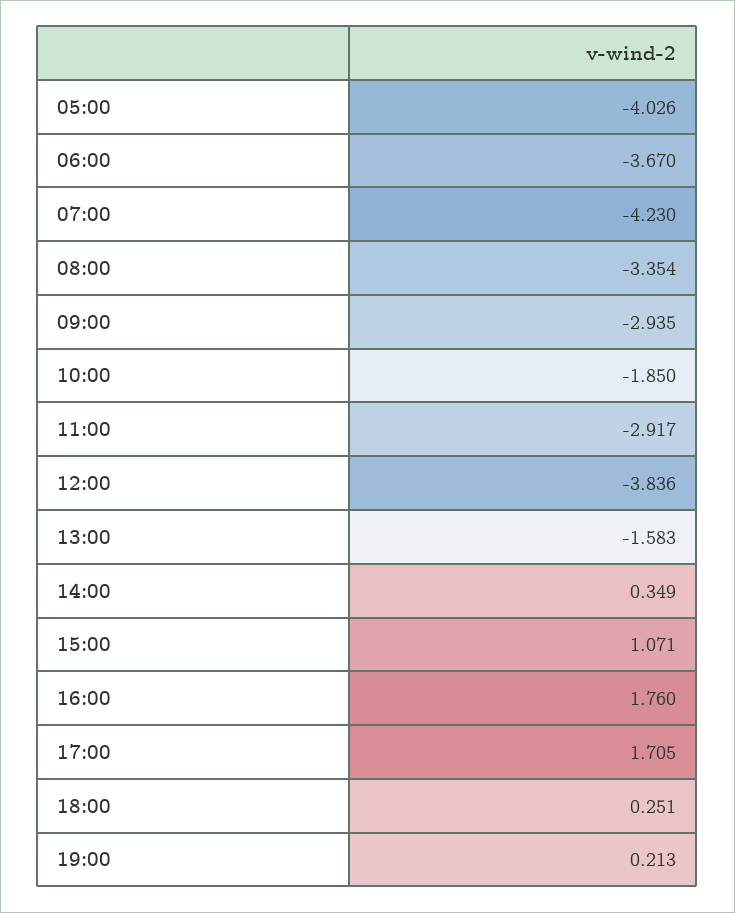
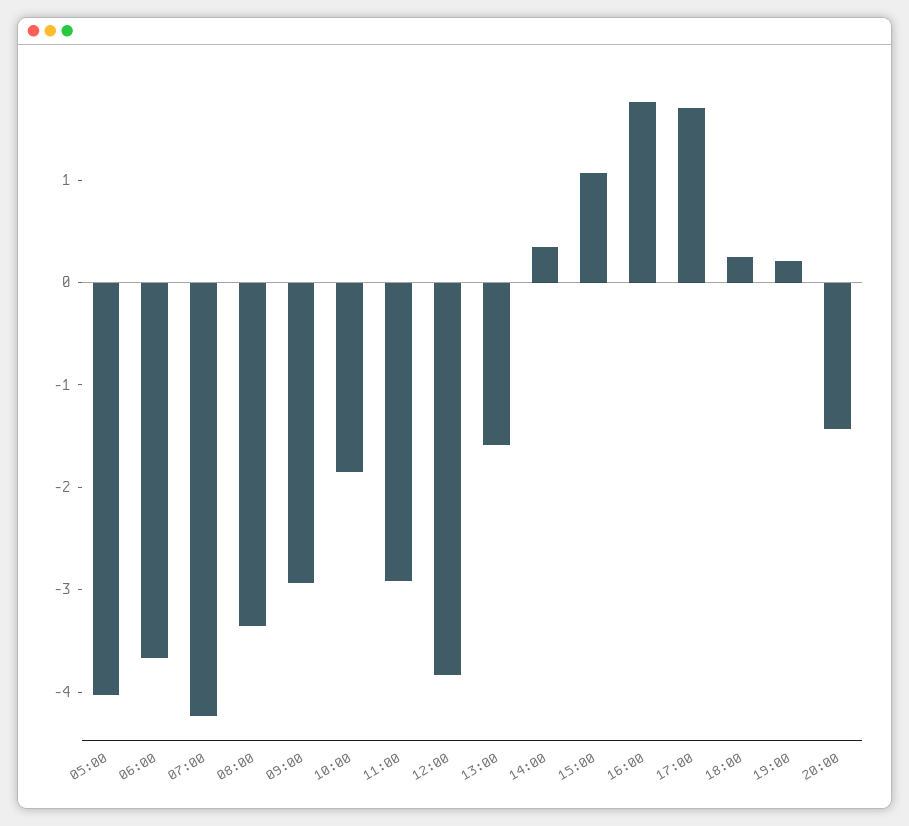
20:00: none -> -1.4

